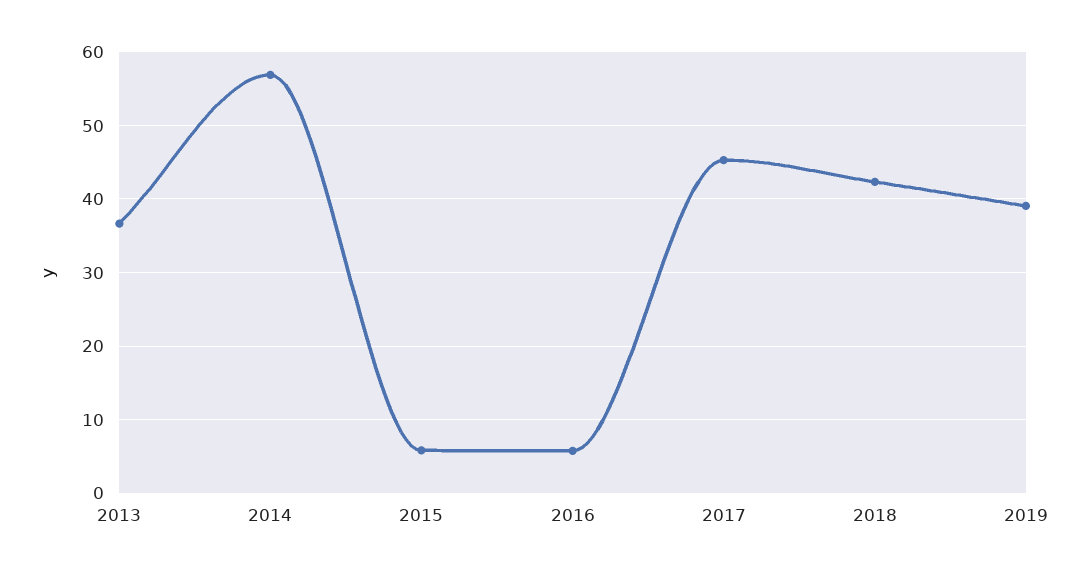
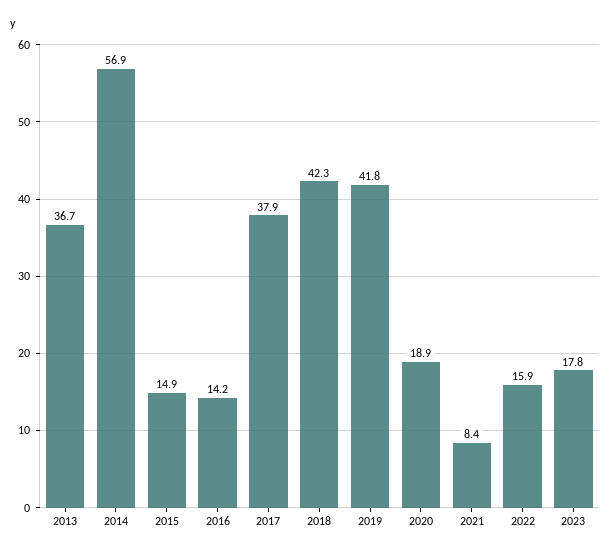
2015: 6 -> 14.9
2016: 6 -> 14.2
2017: 45 -> 37.9
2019: 39 -> 41.8
2020: none -> 18.9
2021: none -> 8.4
2022: none -> 15.9
2023: none -> 17.8

